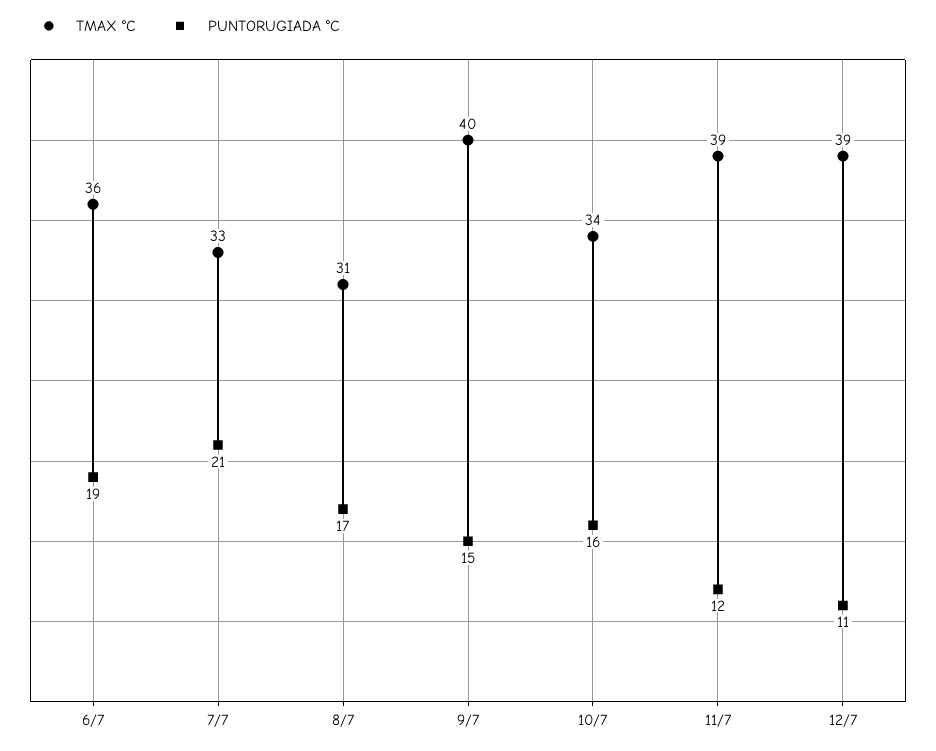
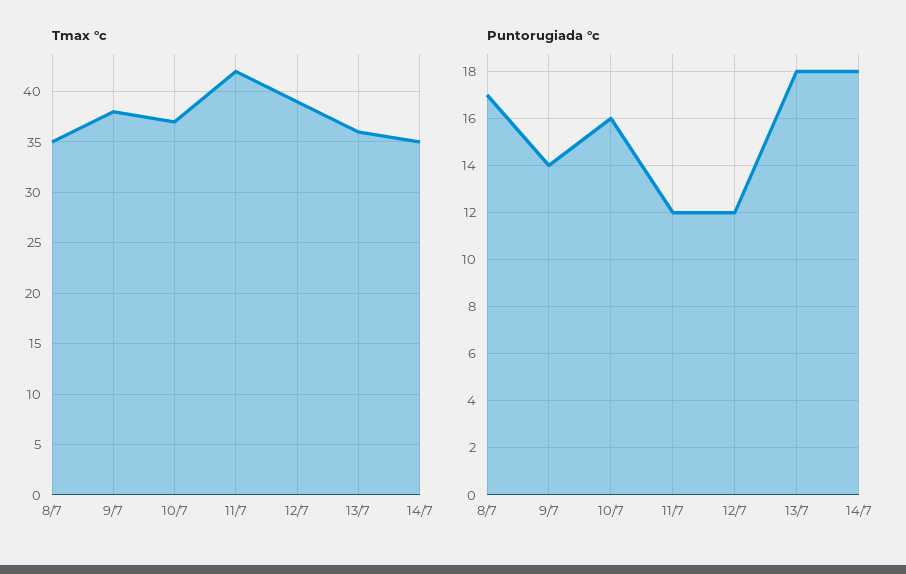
TMAX °C, 6/7: 36 -> none
PUNTORUGIADA °C, 6/7: 19 -> none
TMAX °C, 7/7: 33 -> none
PUNTORUGIADA °C, 7/7: 21 -> none
TMAX °C, 8/7: 31 -> 35
TMAX °C, 9/7: 40 -> 38
PUNTORUGIADA °C, 9/7: 15 -> 14
TMAX °C, 10/7: 34 -> 37
TMAX °C, 11/7: 39 -> 42
PUNTORUGIADA °C, 12/7: 11 -> 12
TMAX °C, 13/7: none -> 36
TMAX °C, 14/7: none -> 35
PUNTORUGIADA °C, 13/7: none -> 18
PUNTORUGIADA °C, 14/7: none -> 18

